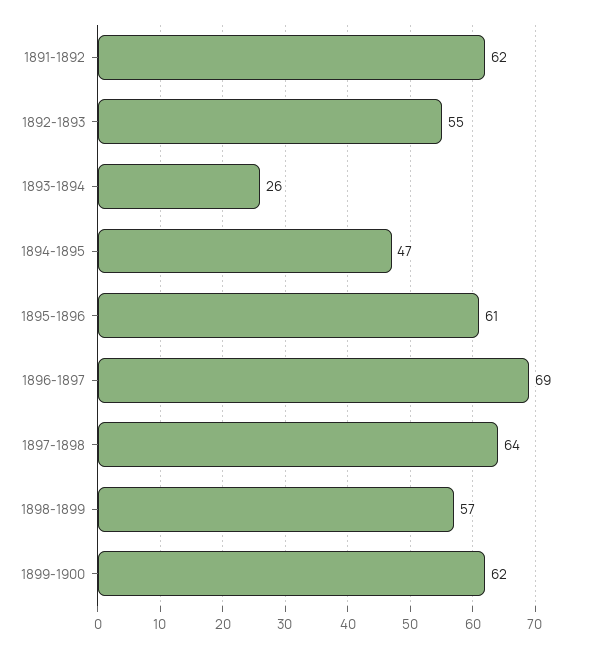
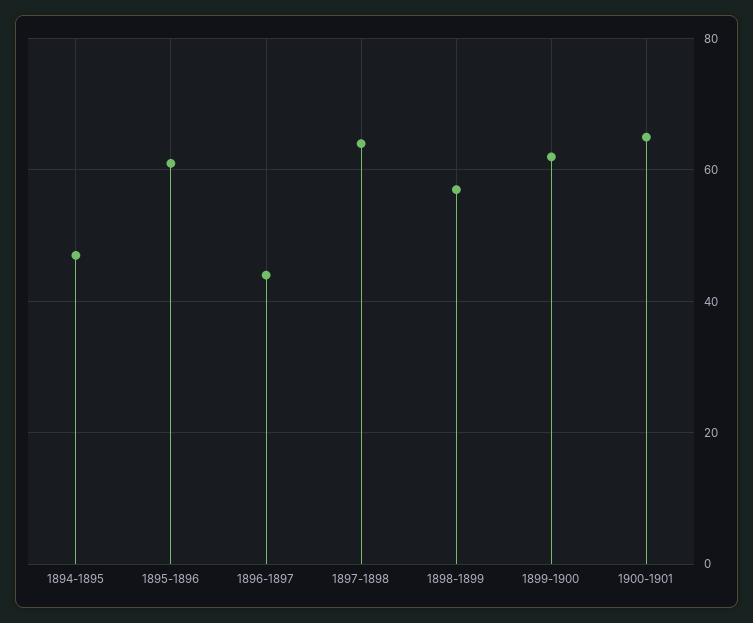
1891-1892: 62 -> none
1892-1893: 55 -> none
1893-1894: 26 -> none
1896-1897: 69 -> 45
1900-1901: none -> 65

